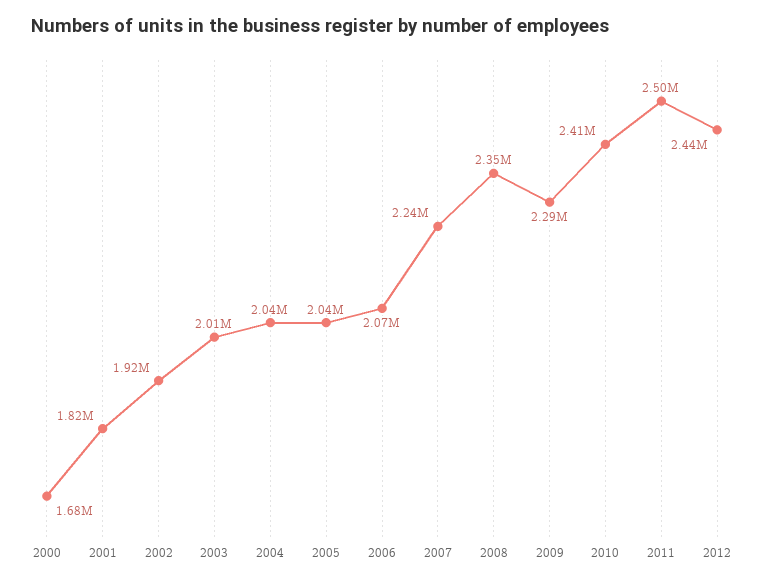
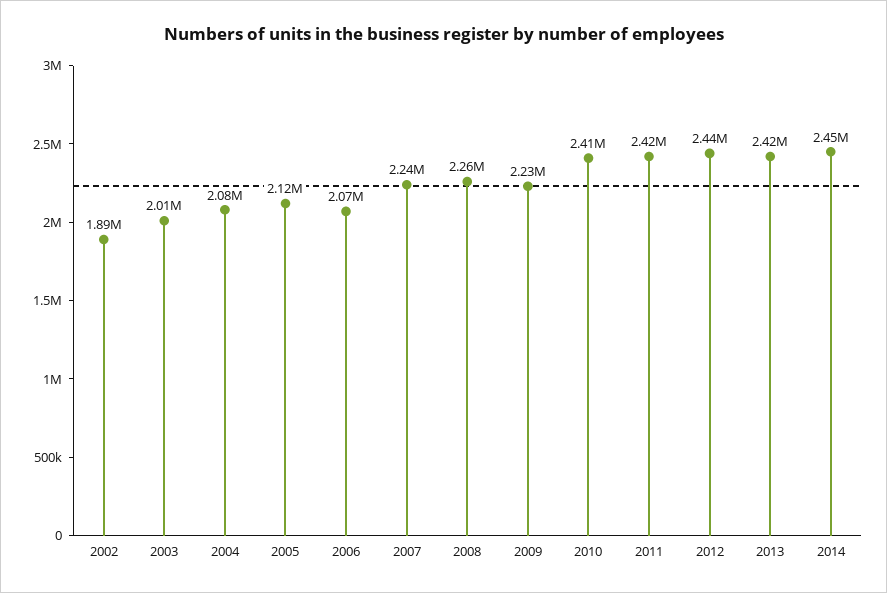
2000: 1680000 -> none
2001: 1820000 -> none
2002: 1920000 -> 1890000
2004: 2040000 -> 2080000
2005: 2040000 -> 2120000
2008: 2350000 -> 2260000
2009: 2290000 -> 2230000
2011: 2500000 -> 2420000
2013: none -> 2420000
2014: none -> 2450000

